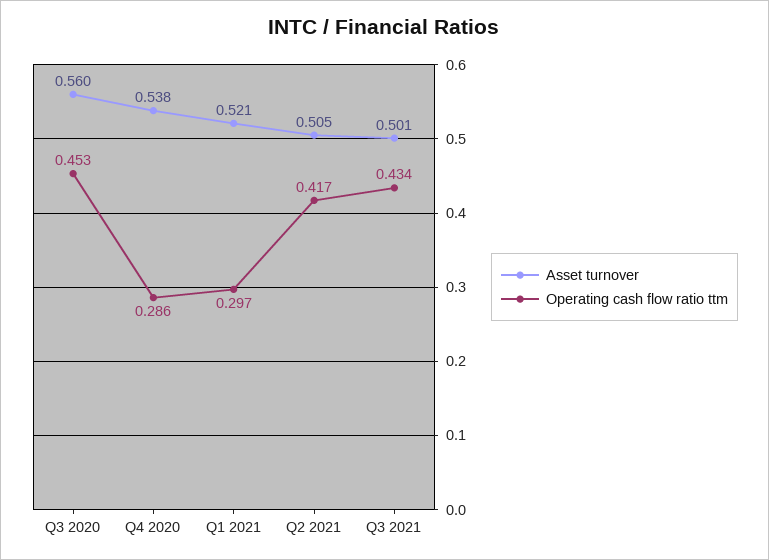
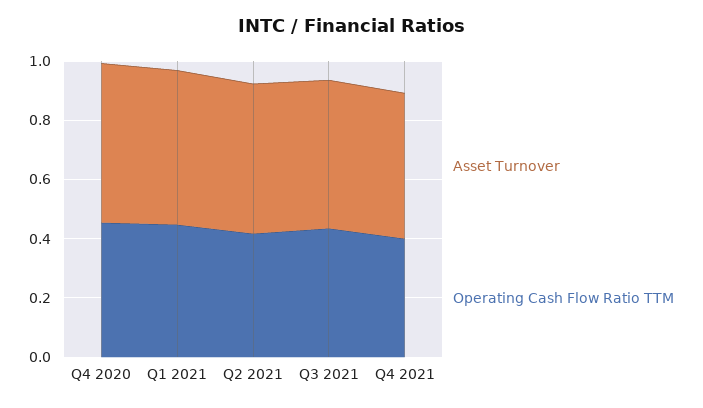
Asset turnover, Q3 2020: 0.56 -> none
Operating cash flow ratio ttm, Q3 2020: 0.453 -> none
Operating cash flow ratio ttm, Q4 2020: 0.286 -> 0.45
Operating cash flow ratio ttm, Q1 2021: 0.297 -> 0.45
Asset turnover, Q4 2021: none -> 0.5
Operating cash flow ratio ttm, Q4 2021: none -> 0.4

